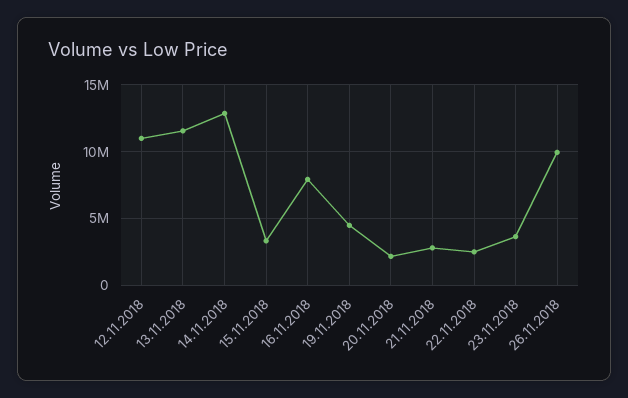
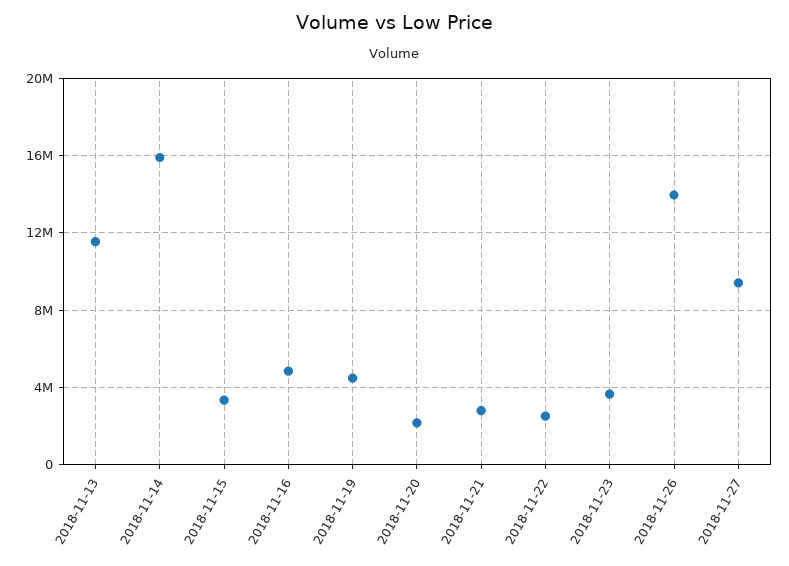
12.11.2018: 11000000 -> none
14.11.2018: 13000000 -> 16000000
16.11.2018: 8000000 -> 5000000
26.11.2018: 10000000 -> 14000000
2018-11-27: none -> 9500000

